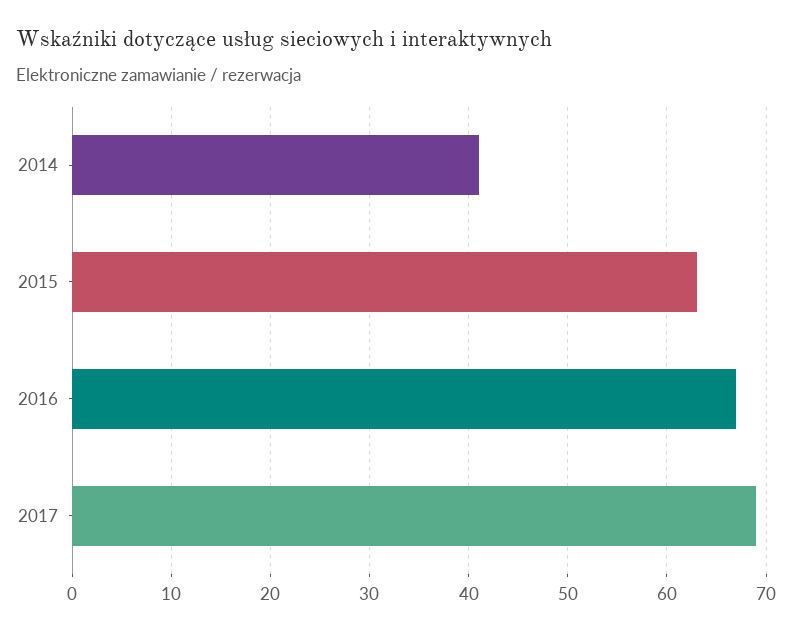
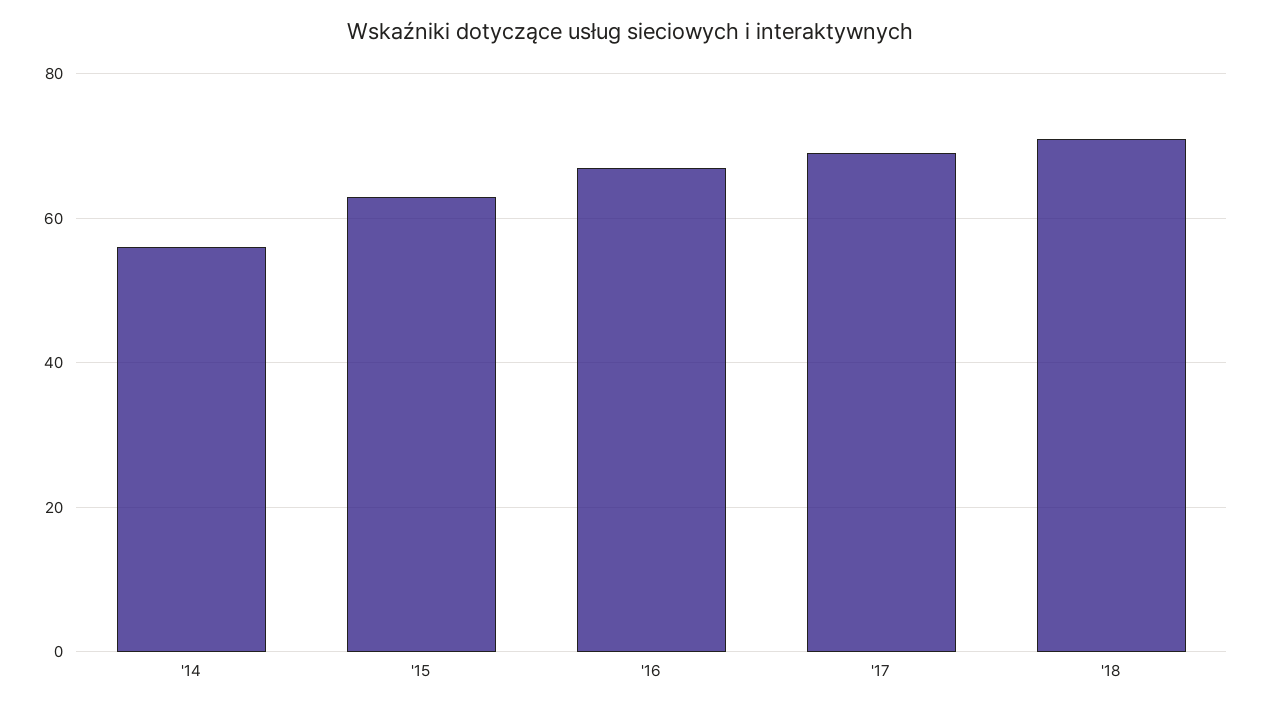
2014: 41 -> 55
'18: none -> 70

